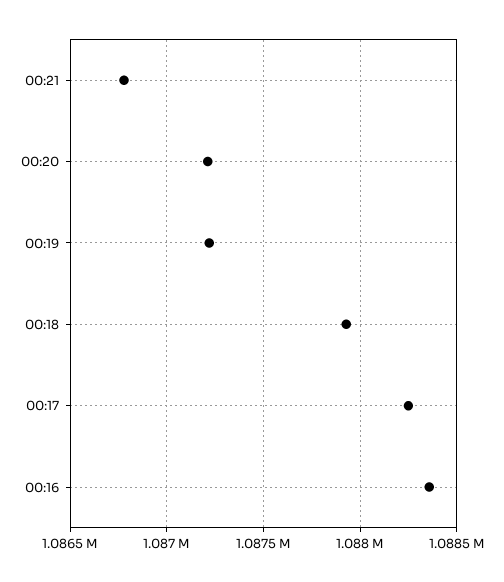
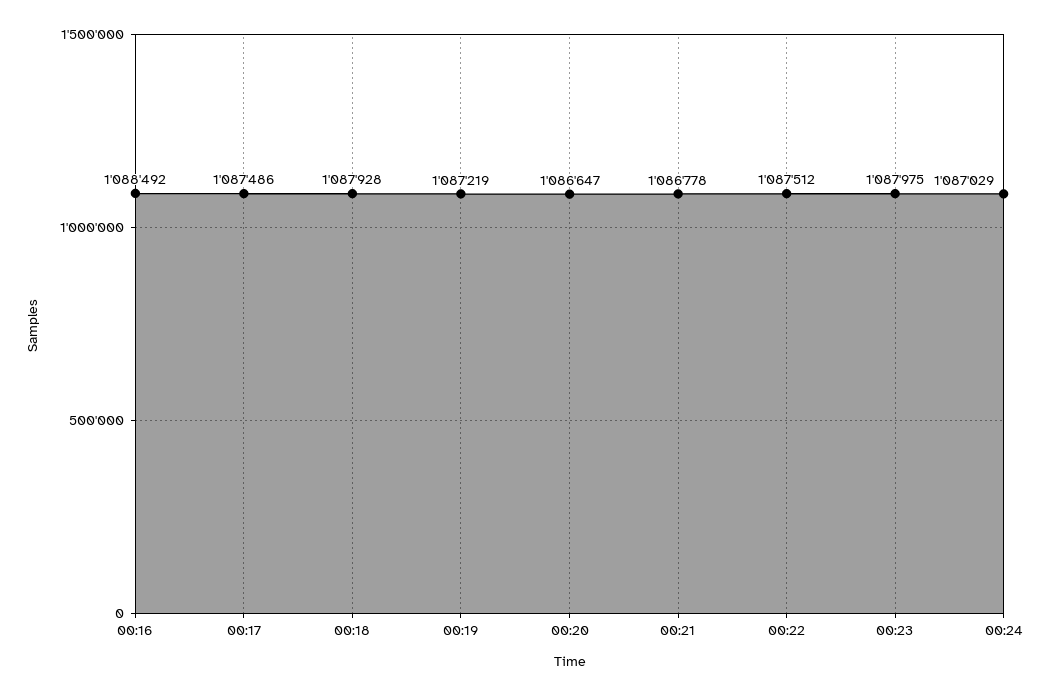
00:20: 1087200 -> 1086647
00:17: 1088250 -> 1087486
00:16: 1088350 -> 1088492
00:22: none -> 1087512
00:23: none -> 1087975
00:24: none -> 1087029

